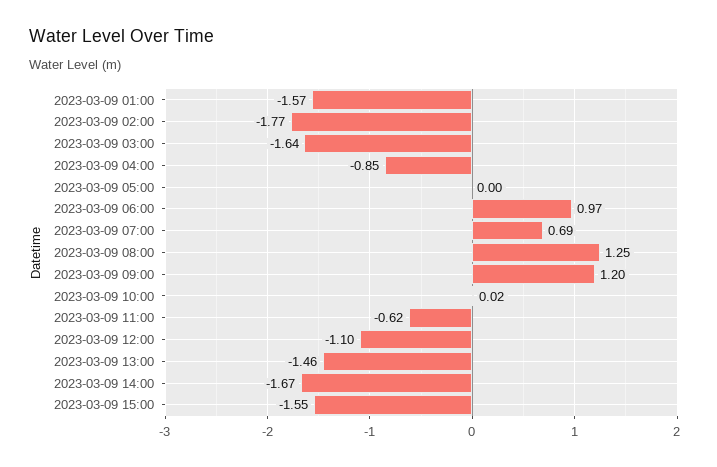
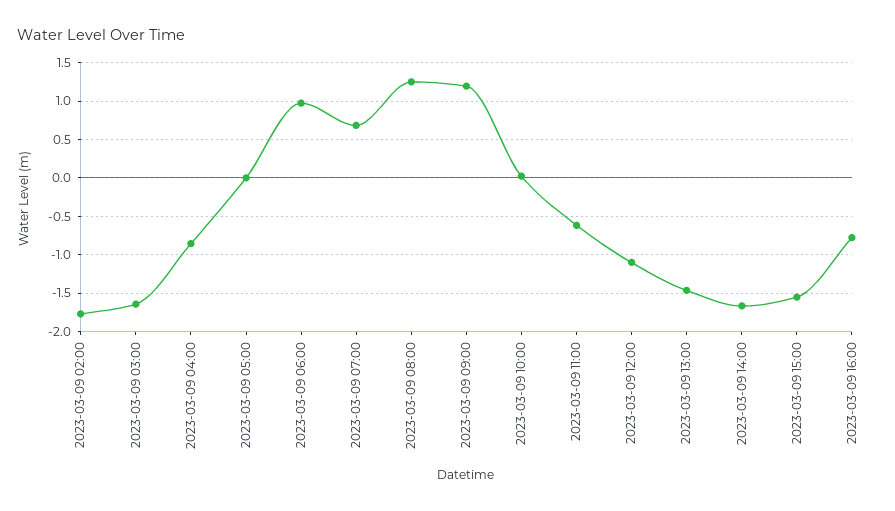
2023-03-09 01:00: -1.57 -> none
2023-03-09 16:00: none -> -0.8

